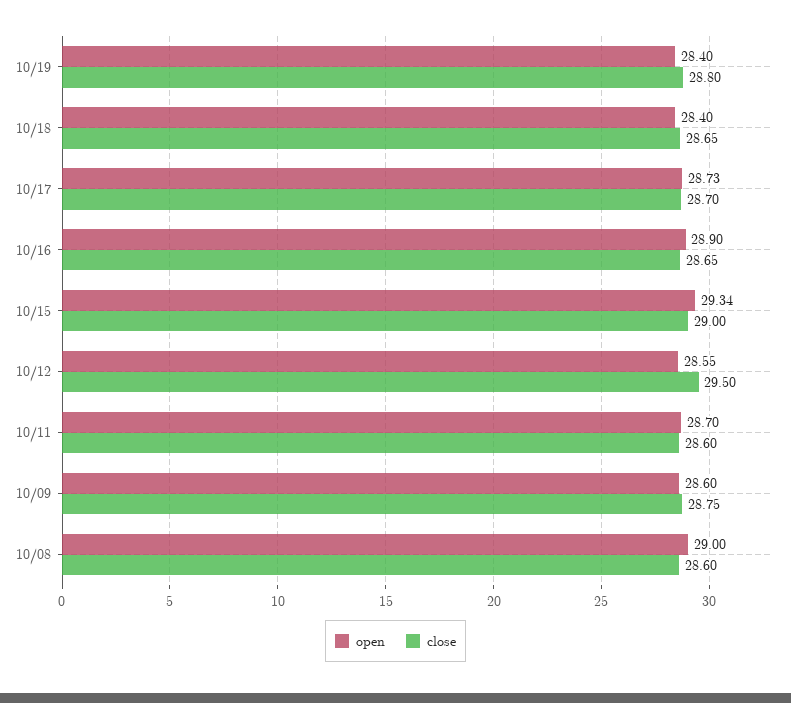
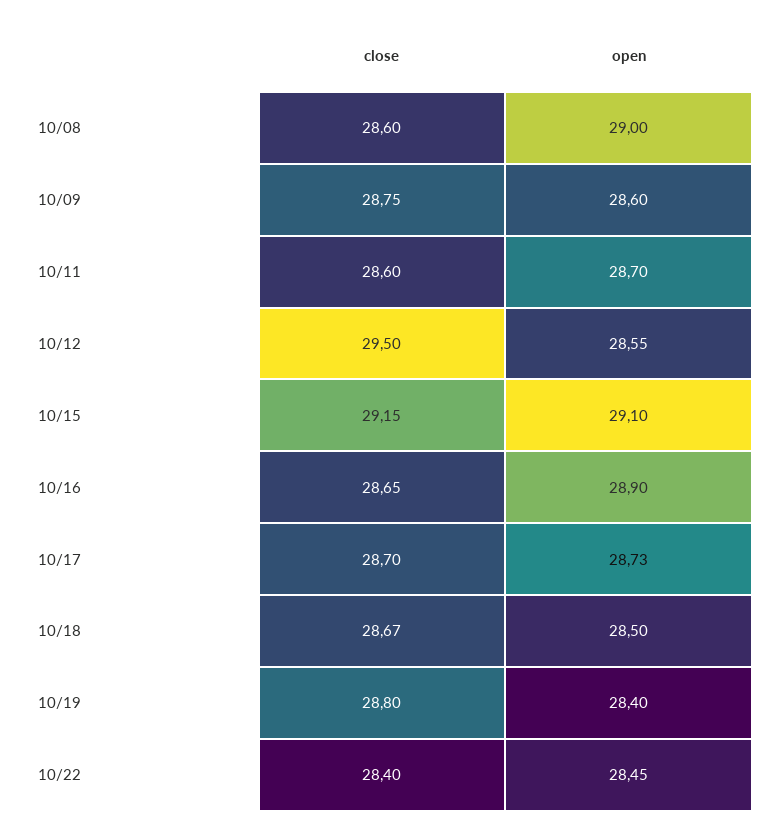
open, 10/18: 28.4 -> 28.5
close, 10/18: 28.65 -> 28.67
open, 10/15: 29.34 -> 29.1
close, 10/15: 29 -> 29.15
close, 10/22: none -> 28.4
open, 10/22: none -> 28.45

